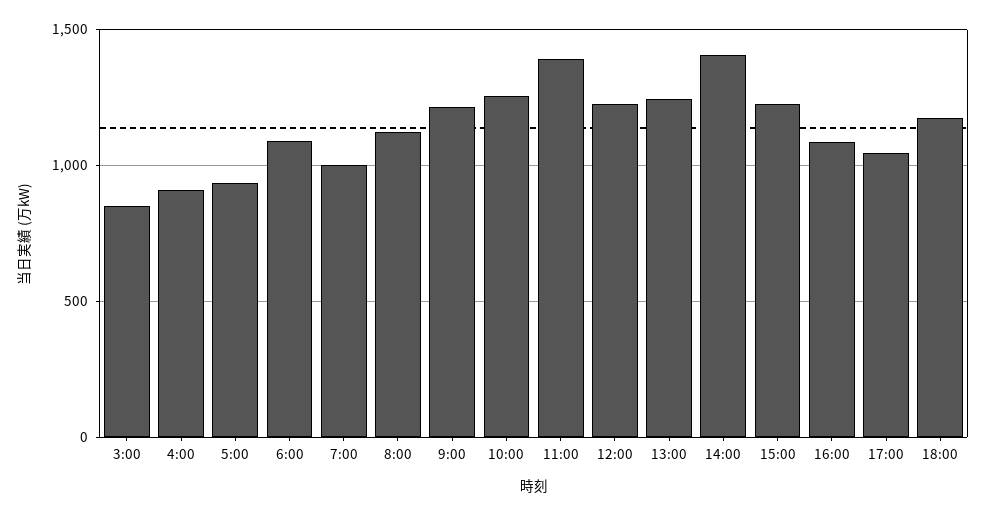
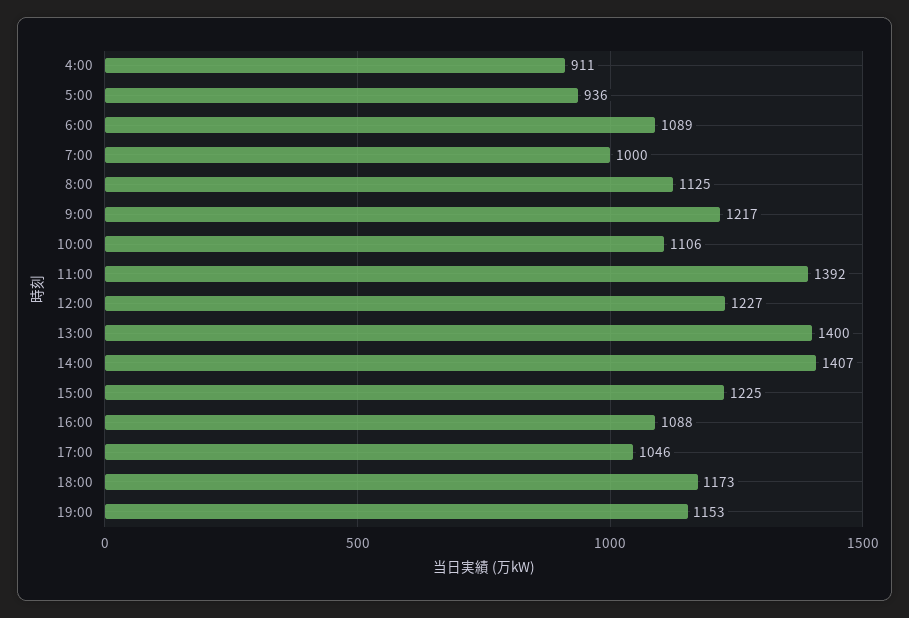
3:00: 850 -> none
10:00: 1250 -> 1106
13:00: 1250 -> 1400
19:00: none -> 1153

